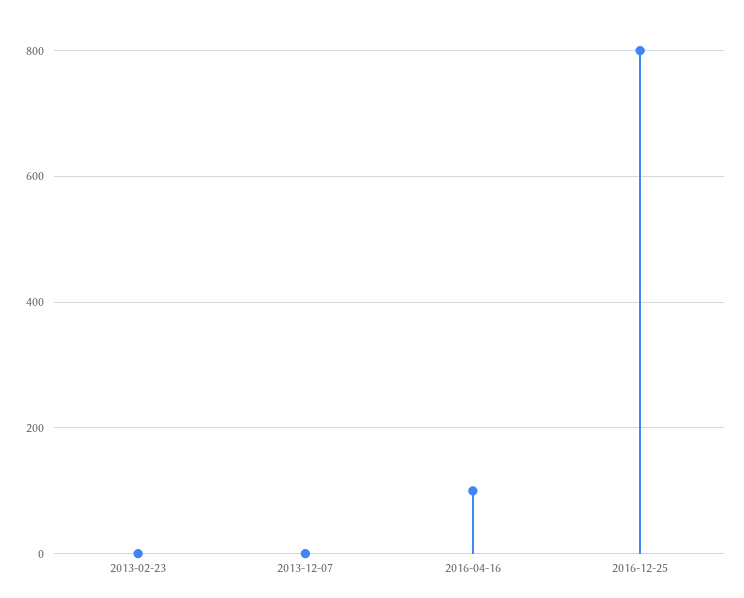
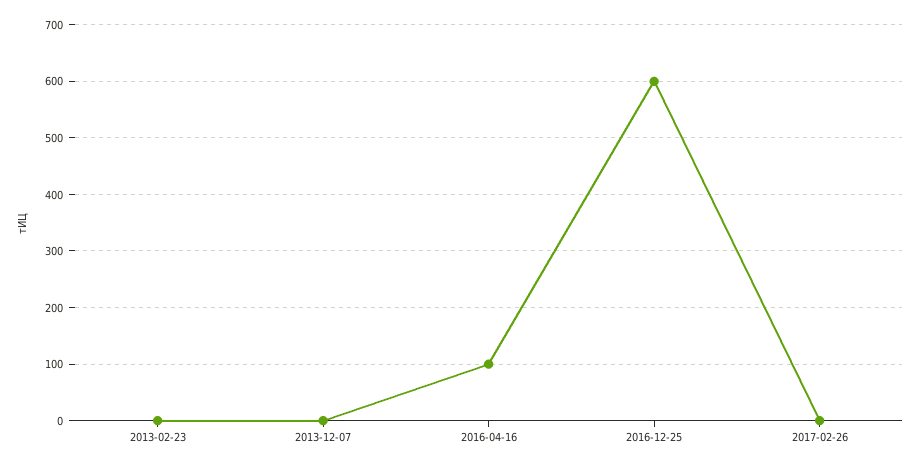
2016-12-25: 800 -> 600
2017-02-26: none -> 0

